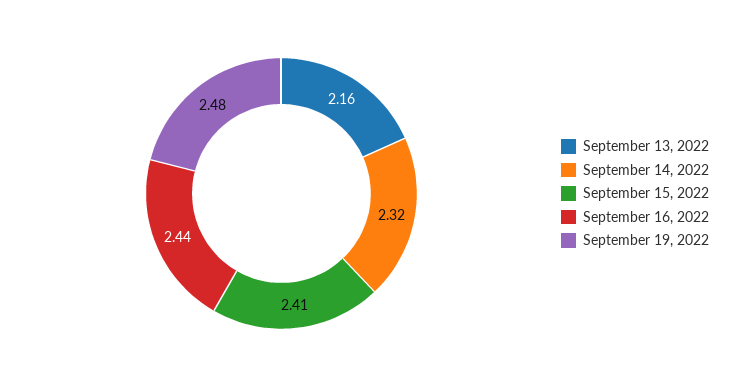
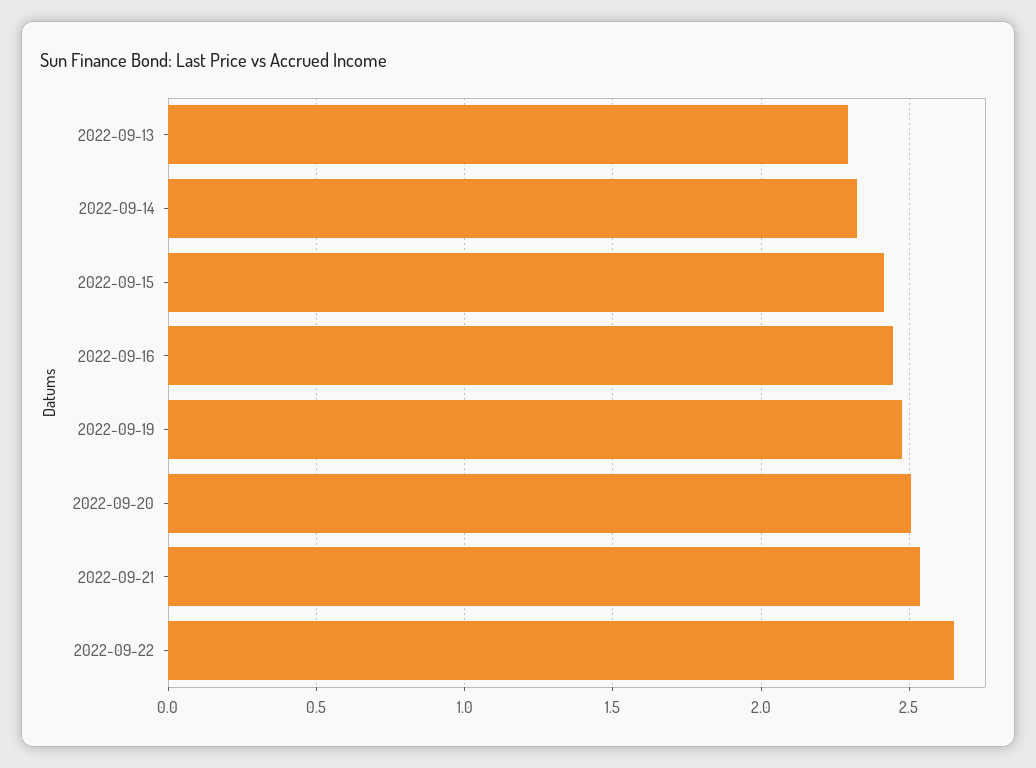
September 13, 2022: 2.16 -> 2.3
2022-09-20: none -> 2.5
2022-09-21: none -> 2.55
2022-09-22: none -> 2.65

